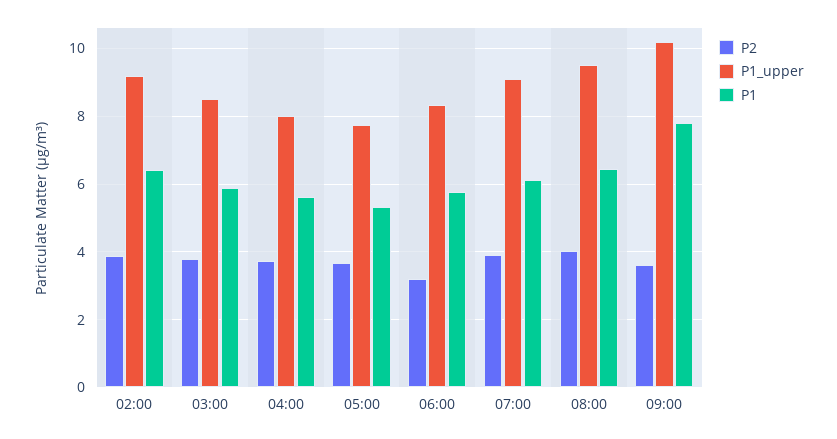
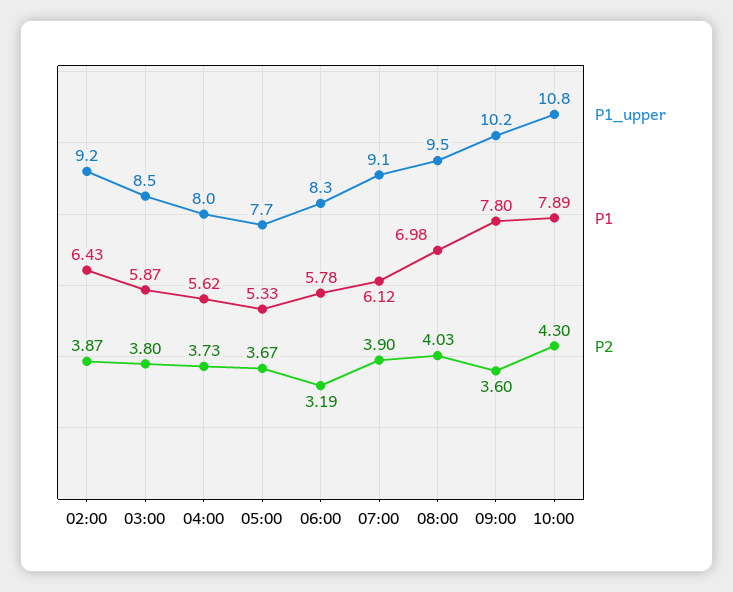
P1, 08:00: 6.4 -> 6.98
P1_upper, 10:00: none -> 10.8
P1, 10:00: none -> 7.89
P2, 10:00: none -> 4.3

